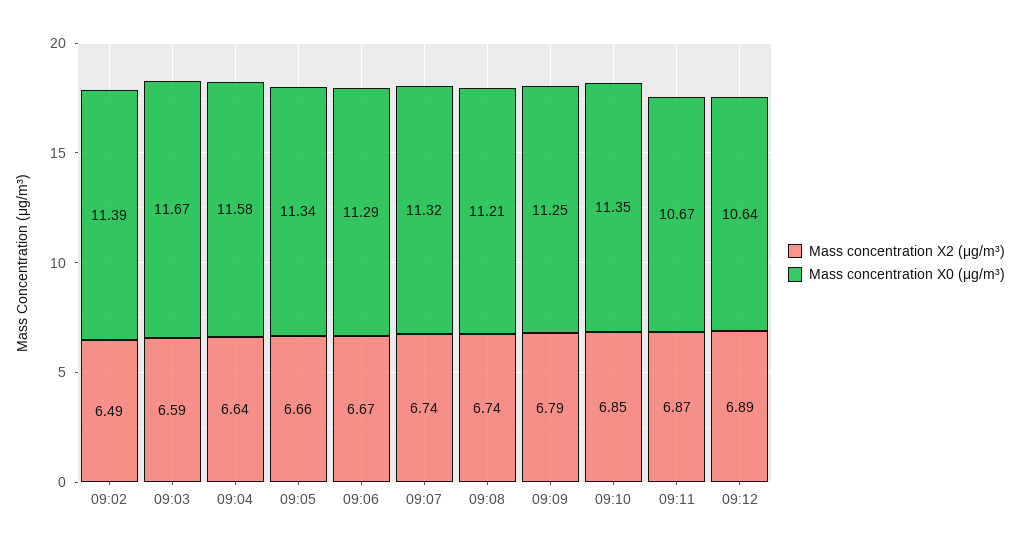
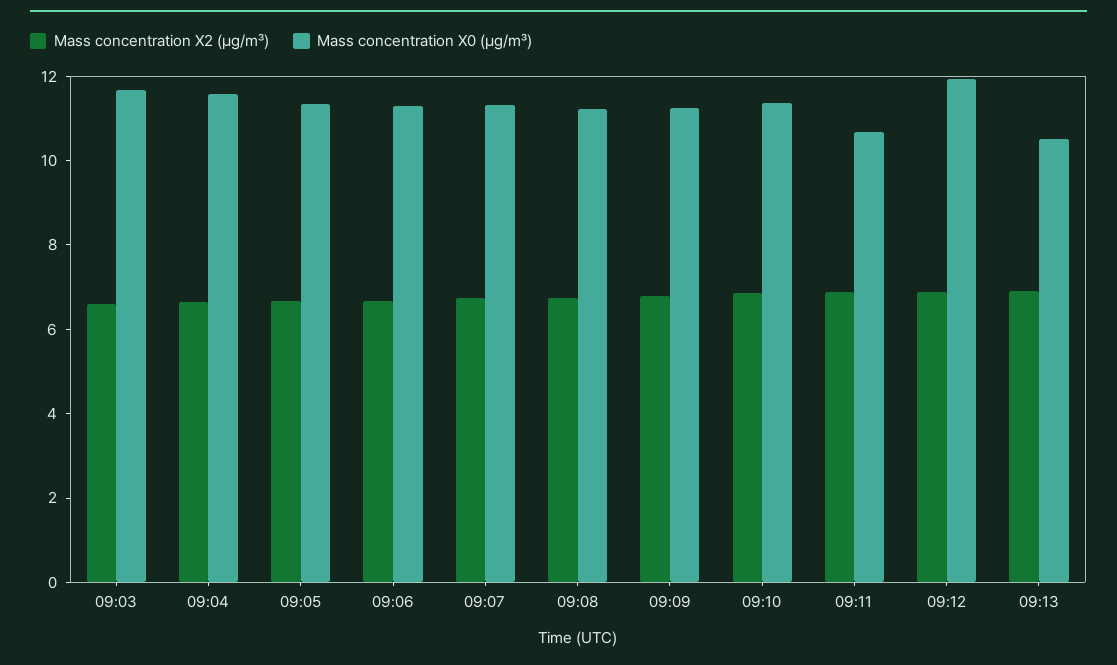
Mass concentration X2 (μg/m³), 09:02: 6.49 -> none
Mass concentration X0 (μg/m³), 09:02: 11.39 -> none
Mass concentration X0 (μg/m³), 09:12: 10.64 -> 12
Mass concentration X2 (μg/m³), 09:13: none -> 7
Mass concentration X0 (μg/m³), 09:13: none -> 10.5

